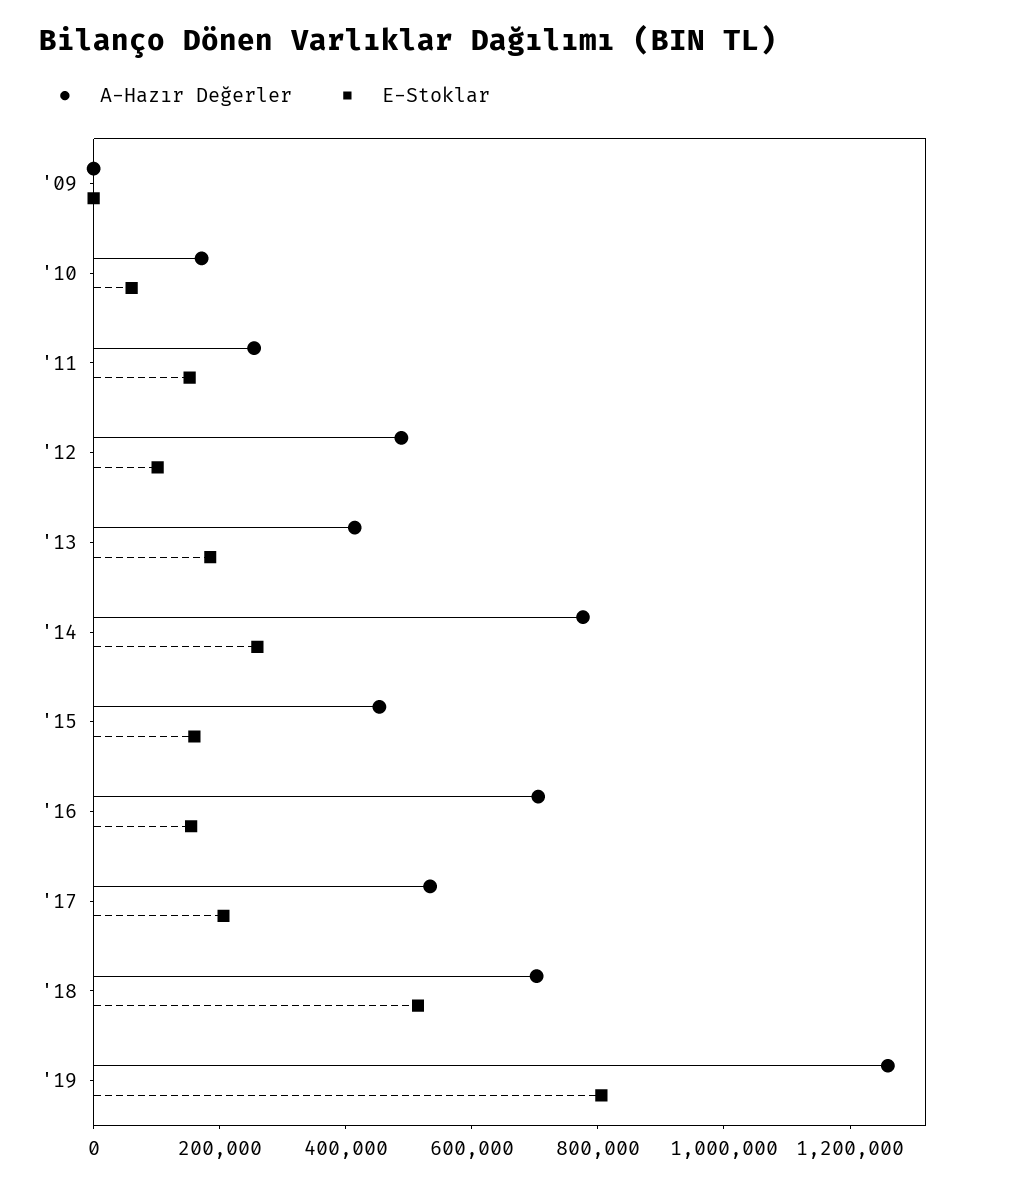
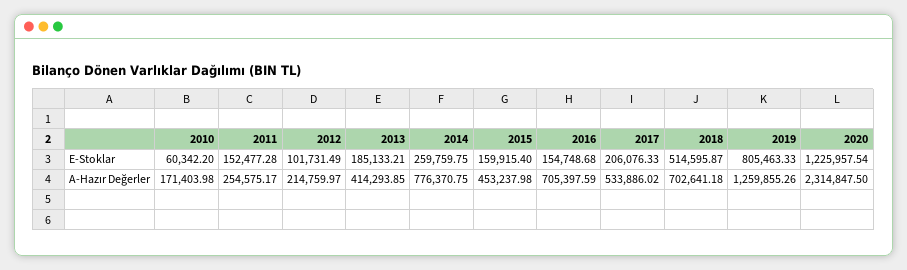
A-Hazır Değerler, '09: 0 -> none
E-Stoklar, '09: 0 -> none
A-Hazır Değerler, '12: 500000 -> 214759.97
E-Stoklar, 2020: none -> 1225957.54
A-Hazır Değerler, 2020: none -> 2314847.5

